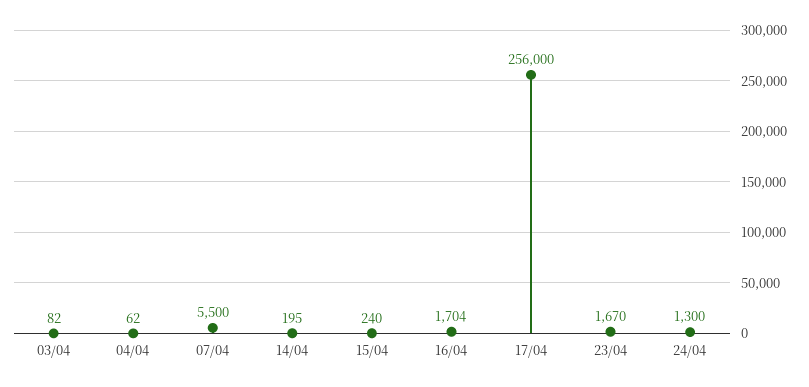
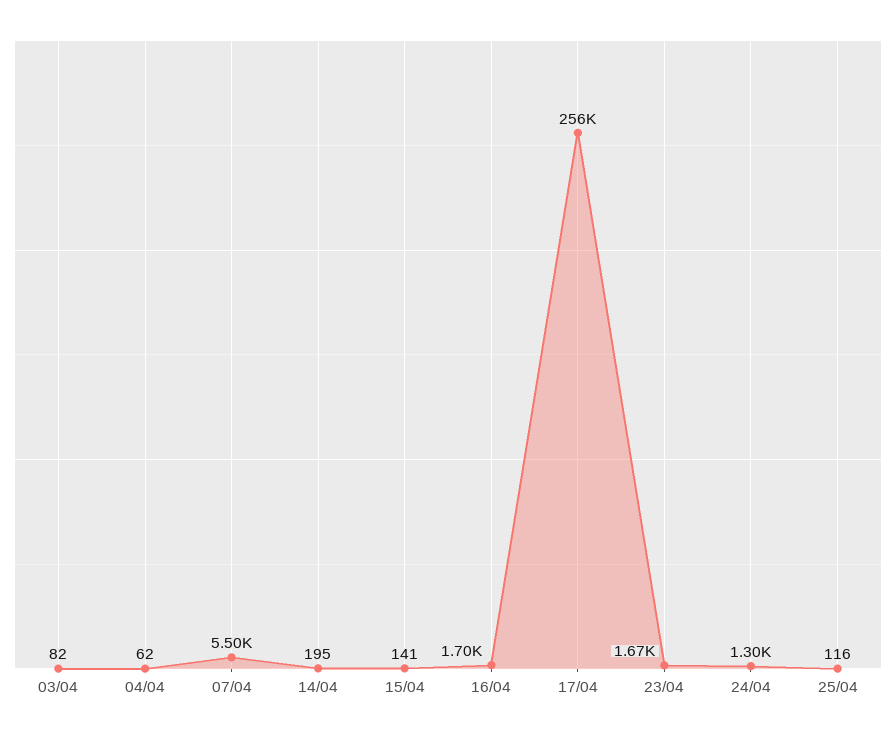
15/04: 240 -> 141
25/04: none -> 116

